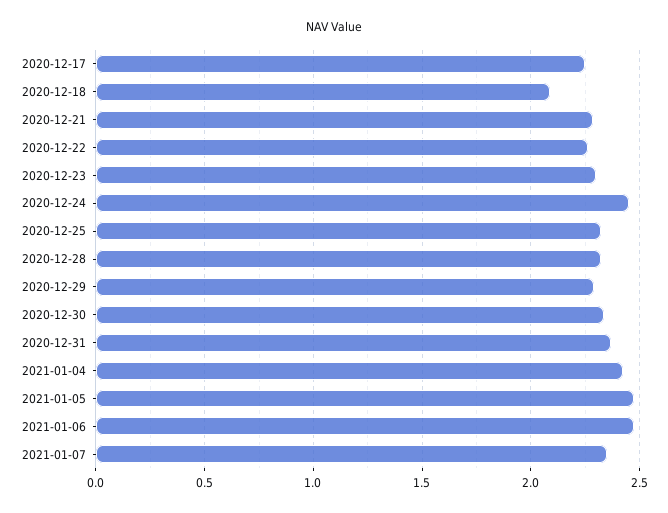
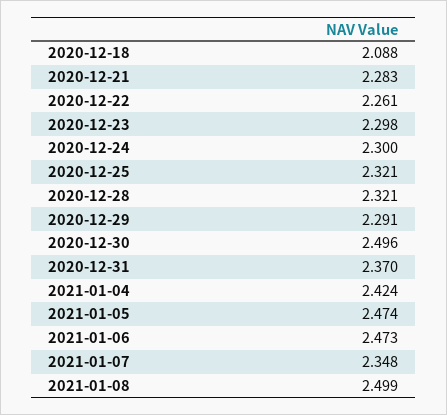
2020-12-17: 2.25 -> none
2020-12-24: 2.45 -> 2.3
2020-12-30: 2.35 -> 2.496
2021-01-08: none -> 2.499

